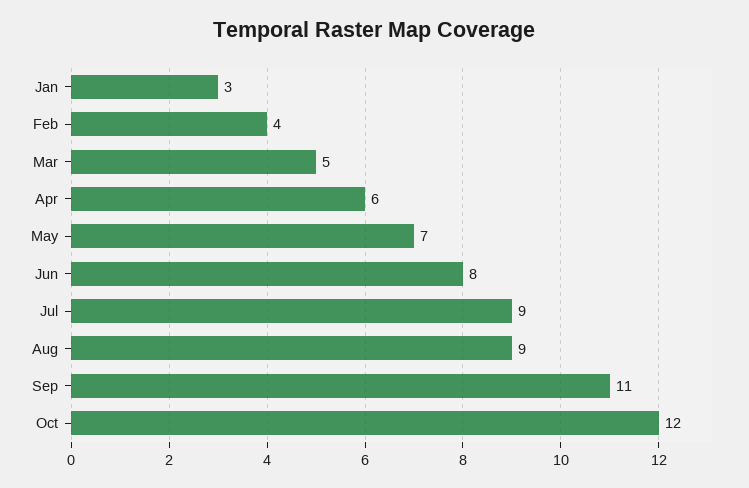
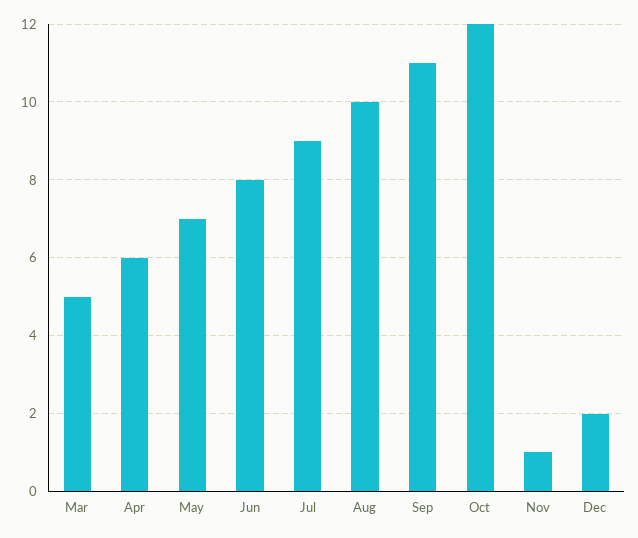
Jan: 3 -> none
Feb: 4 -> none
Aug: 9 -> 10
Nov: none -> 1
Dec: none -> 2

